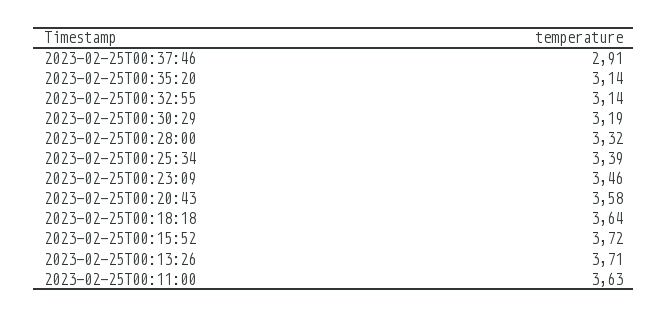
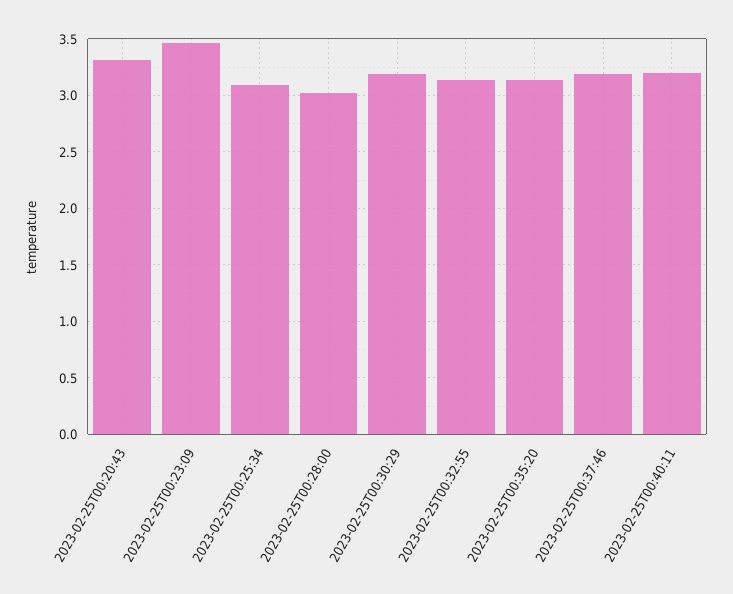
2023-02-25T00:37:46: 2.91 -> 3.2
2023-02-25T00:28:00: 3.32 -> 3
2023-02-25T00:25:34: 3.39 -> 3.1
2023-02-25T00:20:43: 3.58 -> 3.3
2023-02-25T00:18:18: 3.64 -> none
2023-02-25T00:15:52: 3.72 -> none
2023-02-25T00:13:26: 3.71 -> none
2023-02-25T00:11:00: 3.63 -> none
2023-02-25T00:40:11: none -> 3.2

